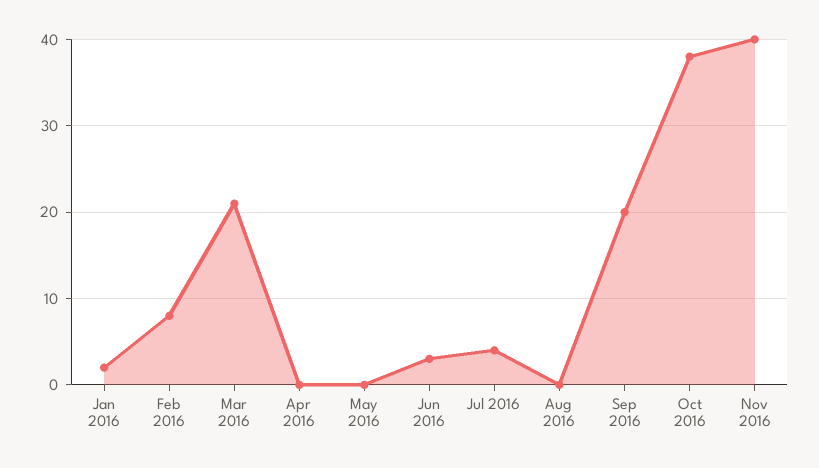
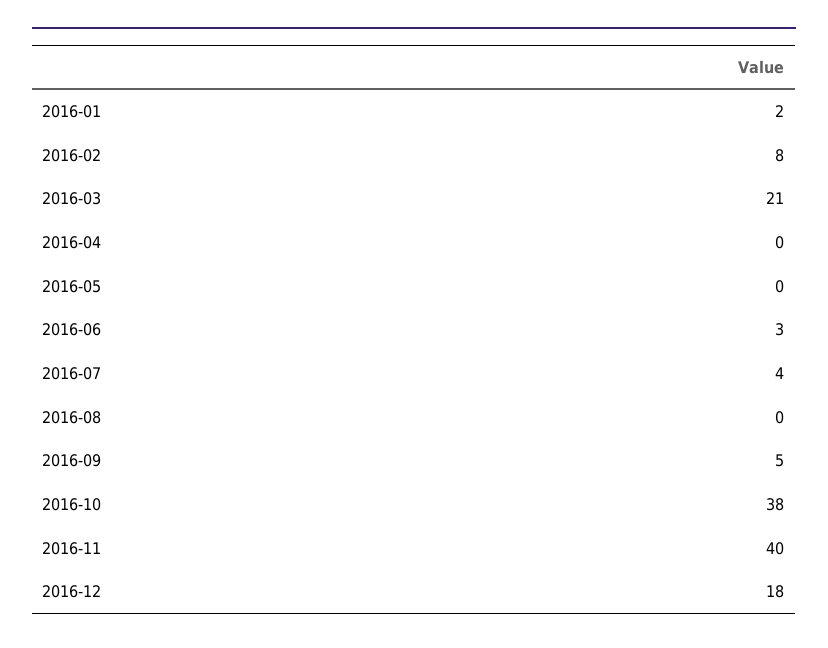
Sep 2016: 20 -> 5
2016-12: none -> 18

